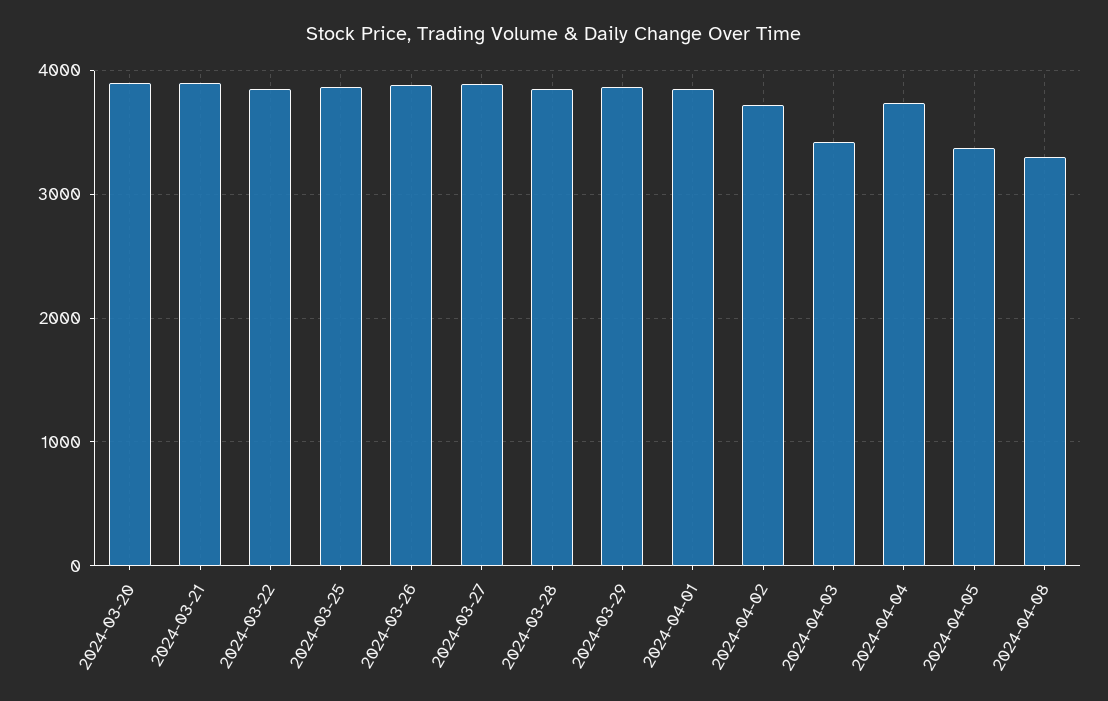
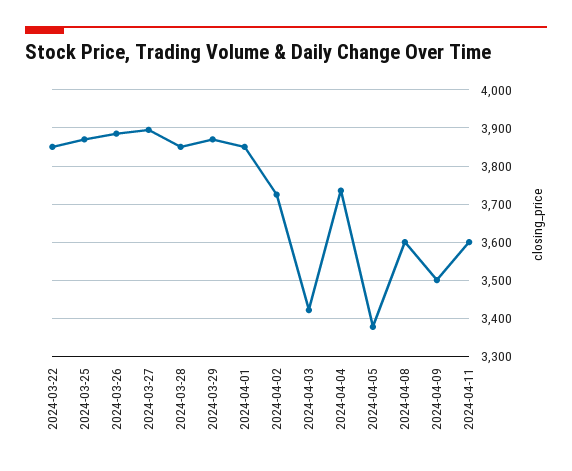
2024-03-20: 3900 -> none
2024-03-21: 3900 -> none
2024-04-08: 3300 -> 3600
2024-04-09: none -> 3500
2024-04-11: none -> 3600

